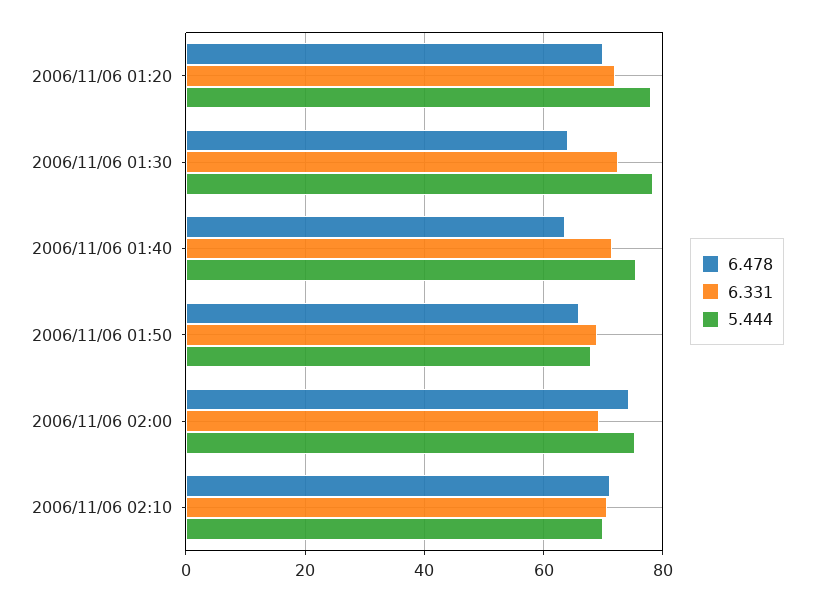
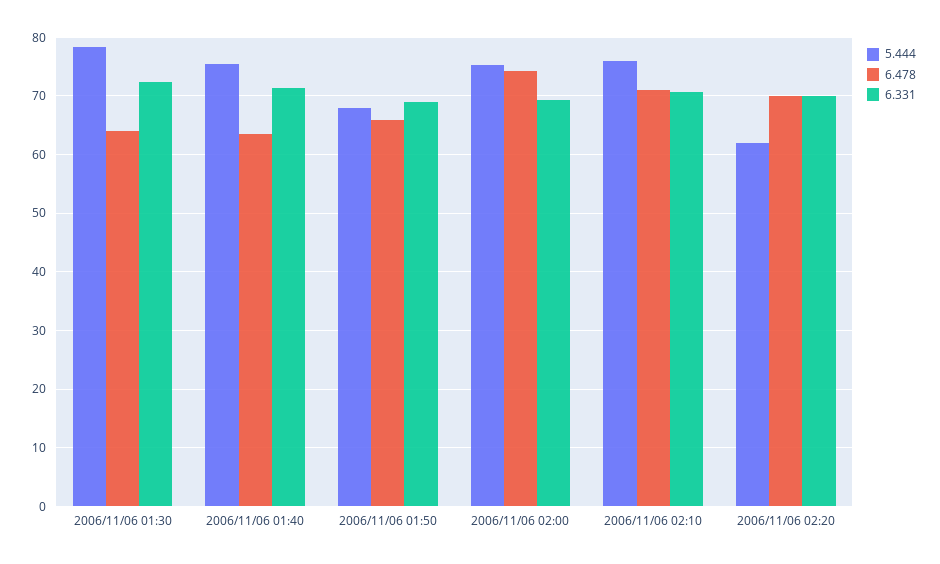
6.478, 2006/11/06 01:20: 70 -> none
6.331, 2006/11/06 01:20: 72 -> none
5.444, 2006/11/06 01:20: 78 -> none
5.444, 2006/11/06 02:10: 70 -> 76
5.444, 2006/11/06 02:20: none -> 62
6.478, 2006/11/06 02:20: none -> 70
6.331, 2006/11/06 02:20: none -> 70

